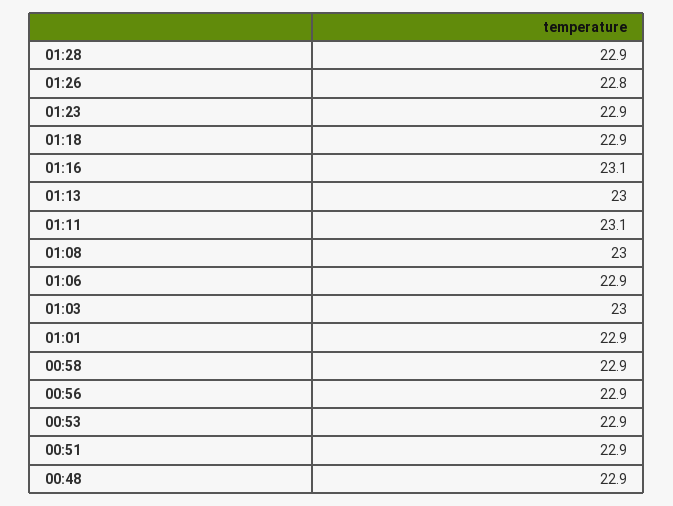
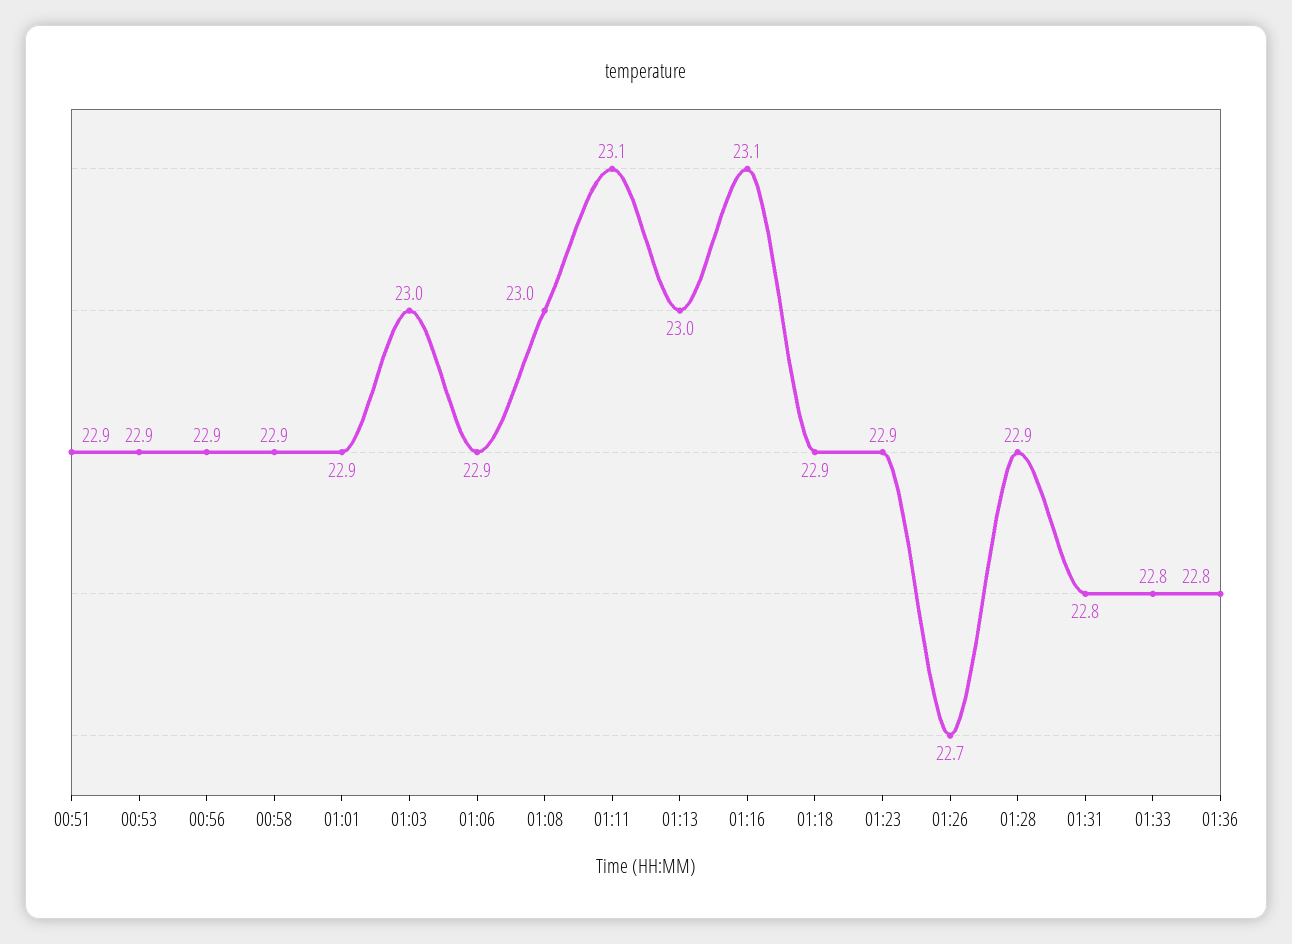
01:26: 22.8 -> 22.7
00:48: 22.9 -> none
01:31: none -> 22.8
01:33: none -> 22.8
01:36: none -> 22.8

